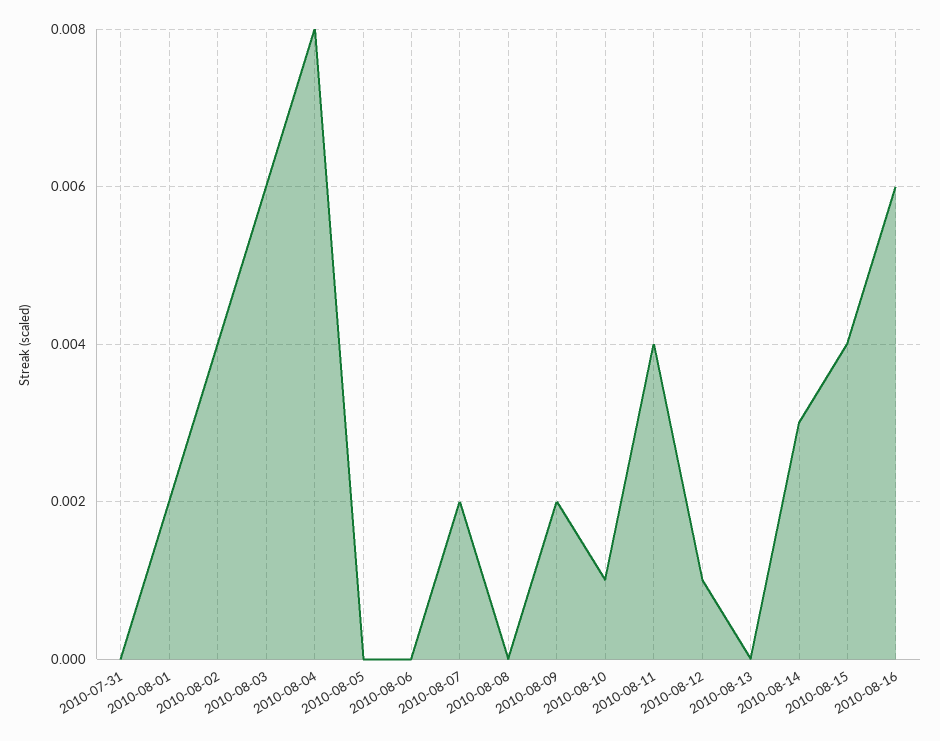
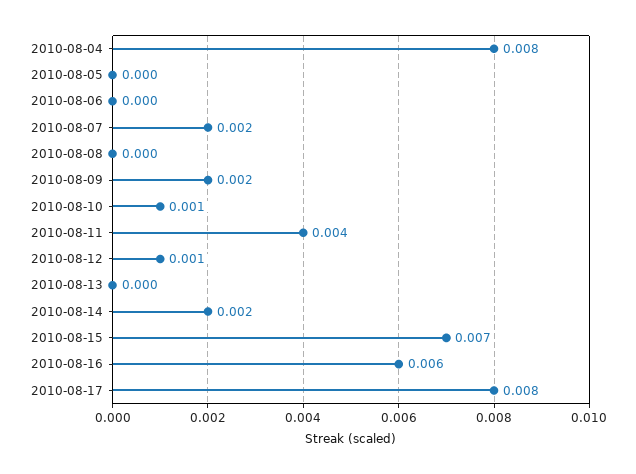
2010-07-31: 0 -> none
2010-08-01: 0.002 -> none
2010-08-02: 0.004 -> none
2010-08-03: 0.006 -> none
2010-08-14: 0.003 -> 0.002
2010-08-15: 0.004 -> 0.007
2010-08-17: none -> 0.008

